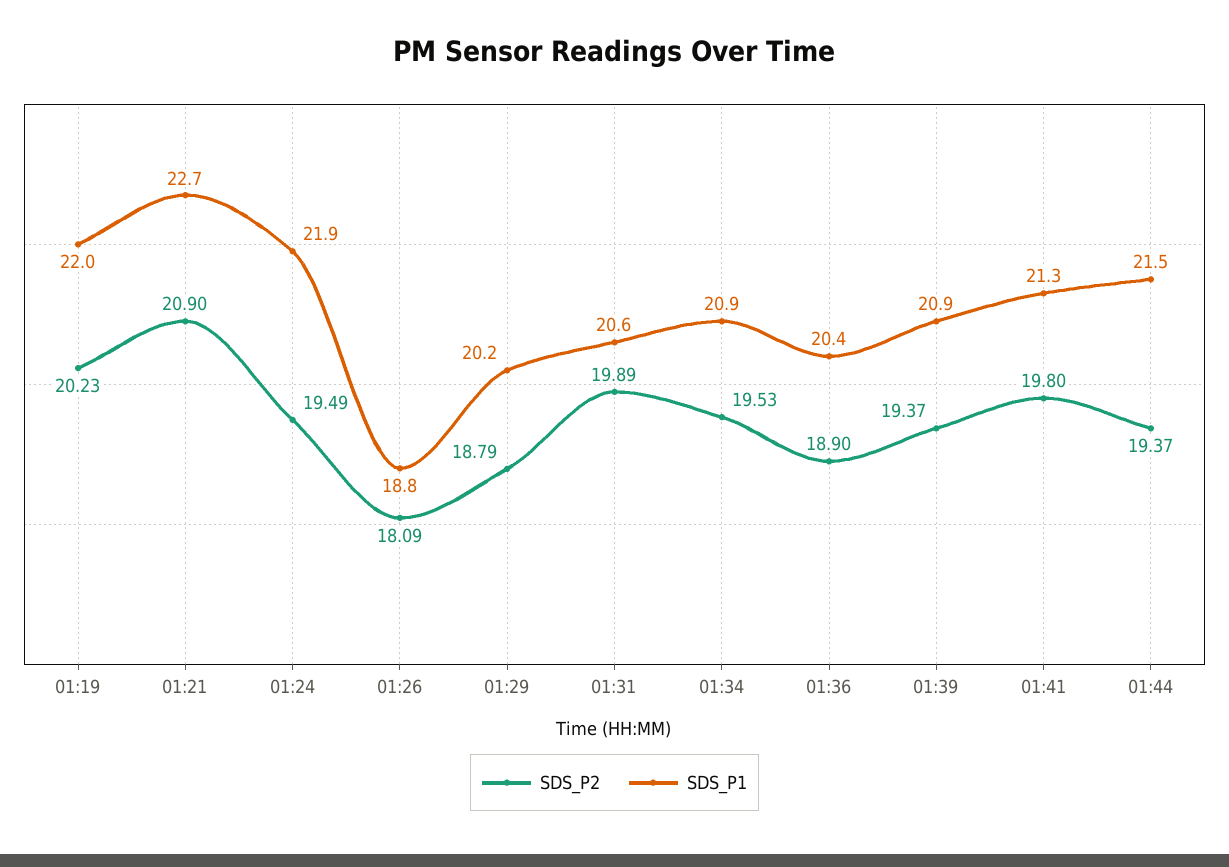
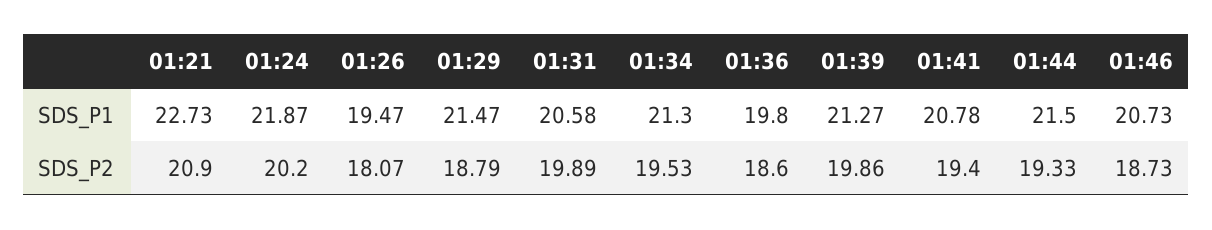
SDS_P2, 01:19: 20.23 -> none
SDS_P1, 01:19: 22 -> none
SDS_P2, 01:24: 19.49 -> 20.2
SDS_P2, 01:26: 18.09 -> 18.07
SDS_P1, 01:26: 18.8 -> 19.47
SDS_P1, 01:29: 20.2 -> 21.47
SDS_P1, 01:34: 20.9 -> 21.3
SDS_P2, 01:36: 18.9 -> 18.6
SDS_P1, 01:36: 20.4 -> 19.8
SDS_P2, 01:39: 19.37 -> 19.86
SDS_P1, 01:39: 20.9 -> 21.27
SDS_P2, 01:41: 19.8 -> 19.4
SDS_P1, 01:41: 21.3 -> 20.78
SDS_P2, 01:44: 19.37 -> 19.33
SDS_P1, 01:46: none -> 20.73
SDS_P2, 01:46: none -> 18.73

